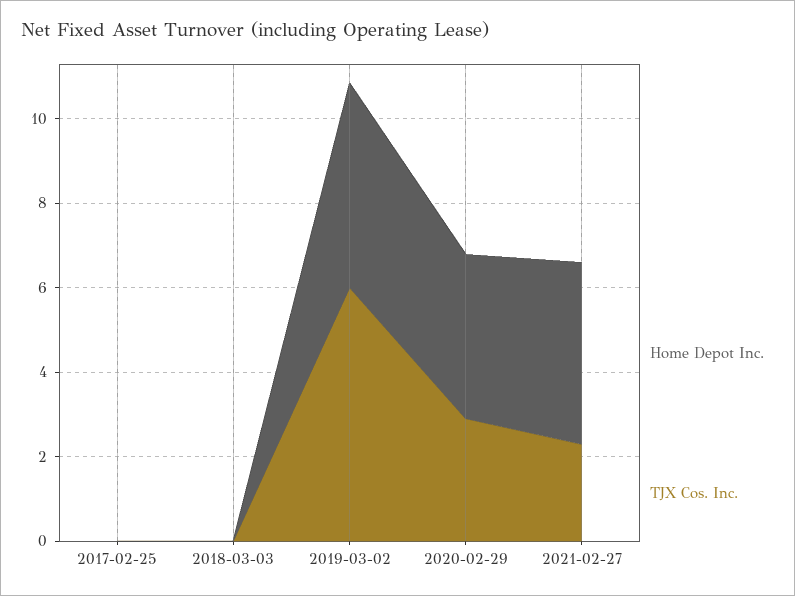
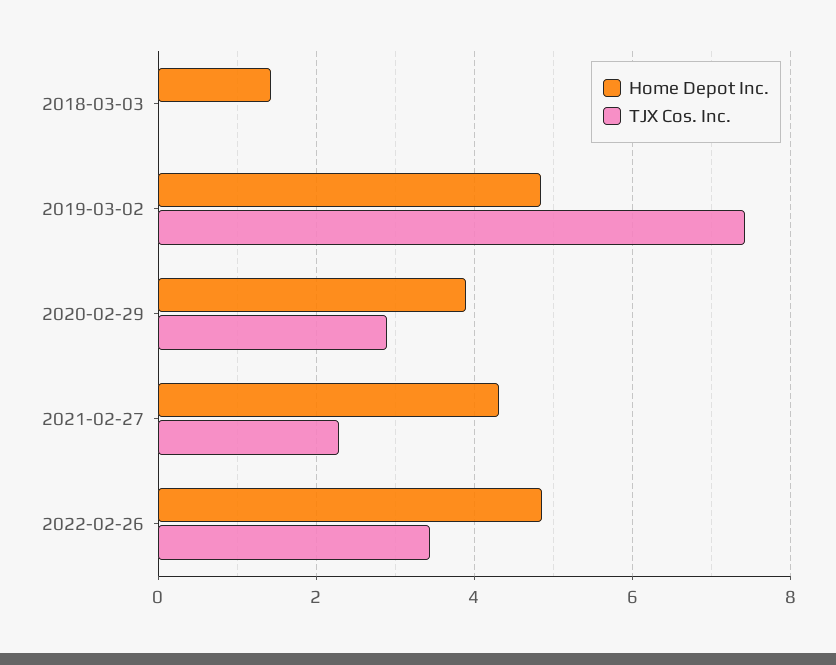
Home Depot Inc., 2017-02-25: 0 -> none
TJX Cos. Inc., 2017-02-25: 0 -> none
Home Depot Inc., 2018-03-03: 0 -> 1.4
TJX Cos. Inc., 2019-03-02: 6 -> 7.4
Home Depot Inc., 2022-02-26: none -> 4.8
TJX Cos. Inc., 2022-02-26: none -> 3.4

